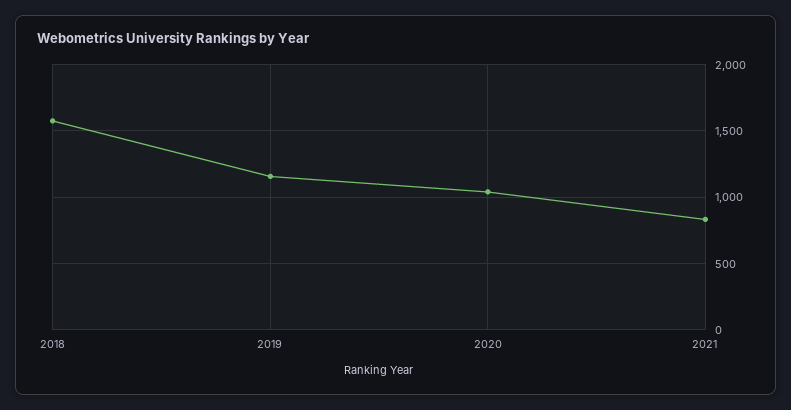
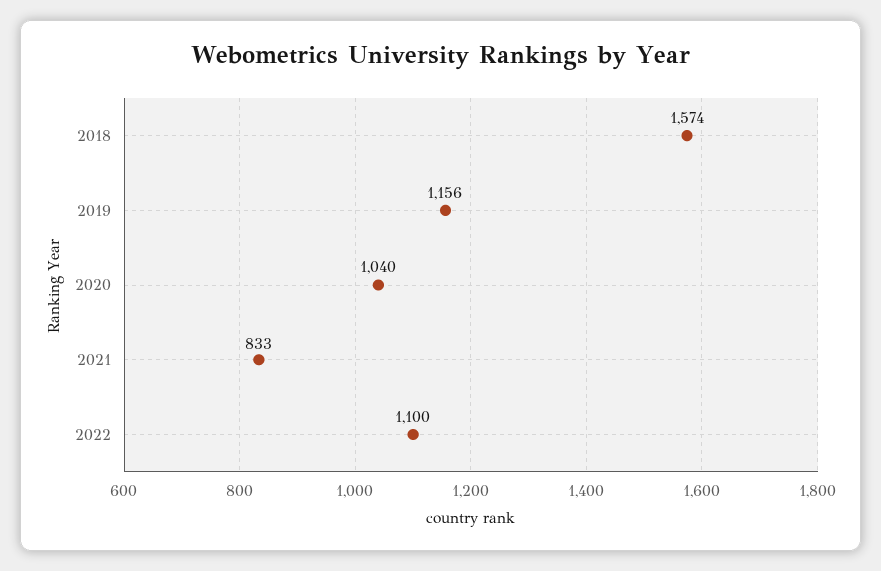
2022: none -> 1100

